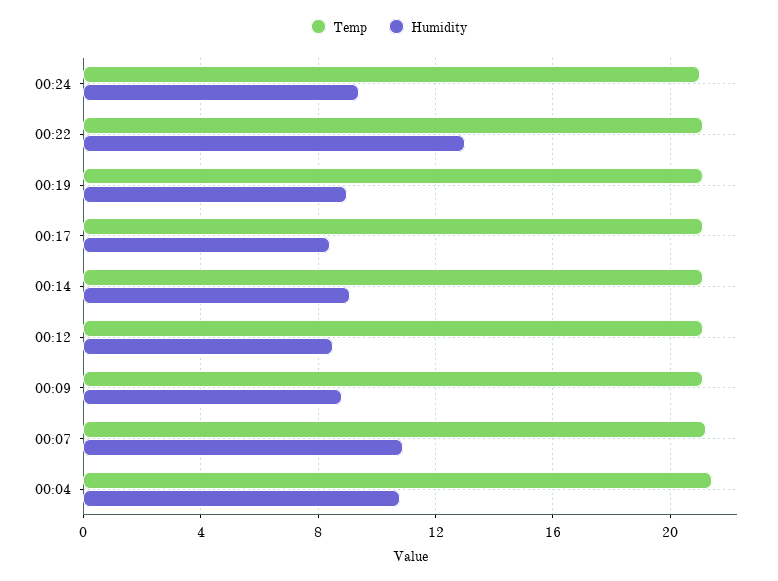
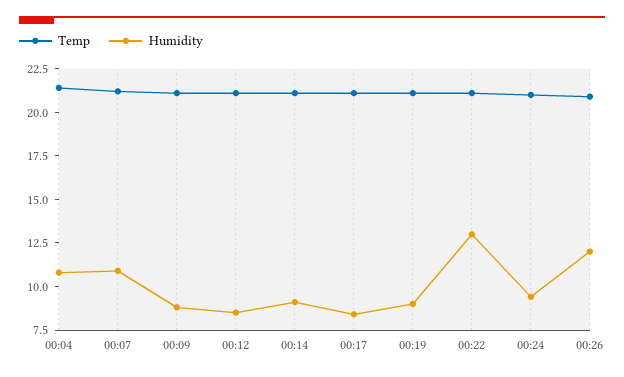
Temp, 00:26: none -> 21
Humidity, 00:26: none -> 12

